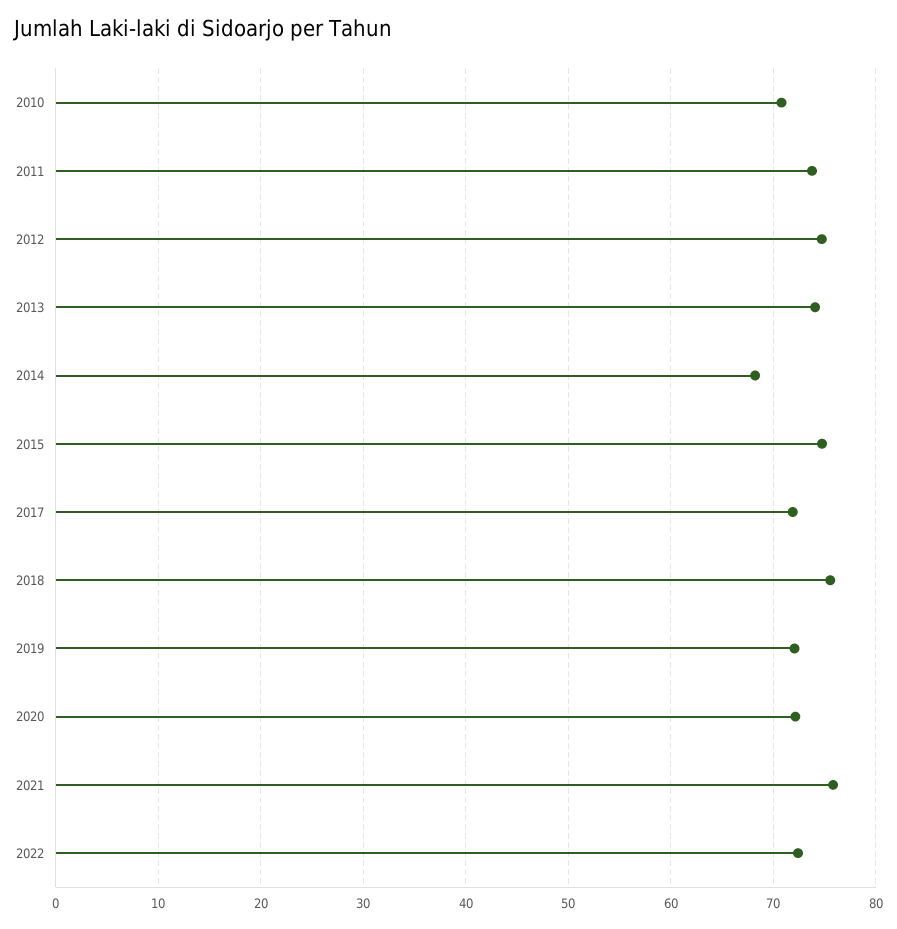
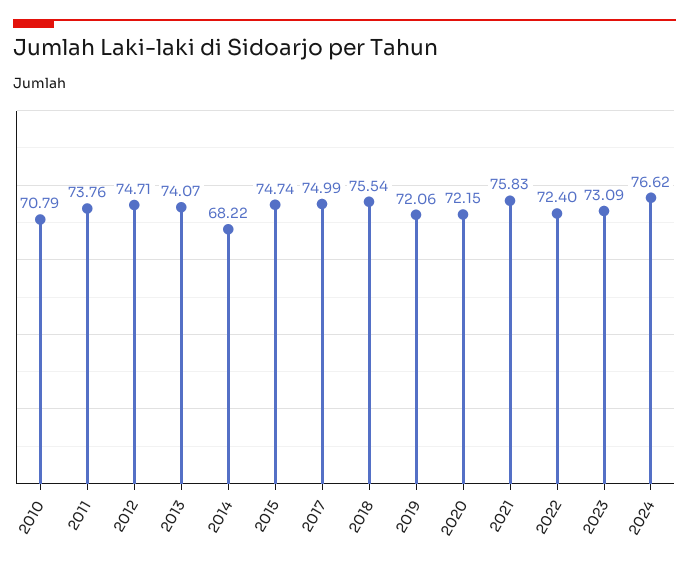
2017: 72 -> 74.99
2023: none -> 73.09
2024: none -> 76.62

